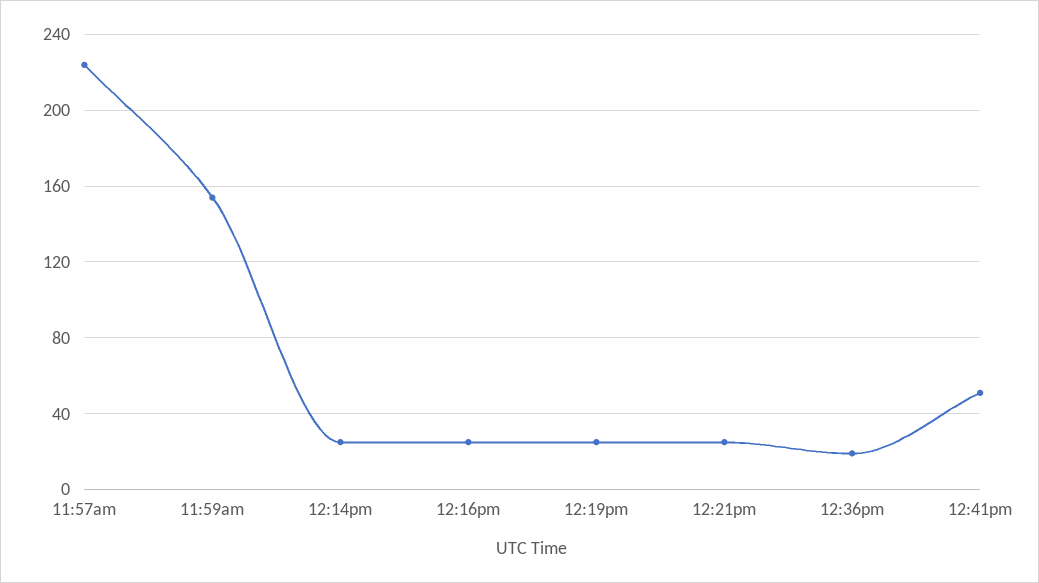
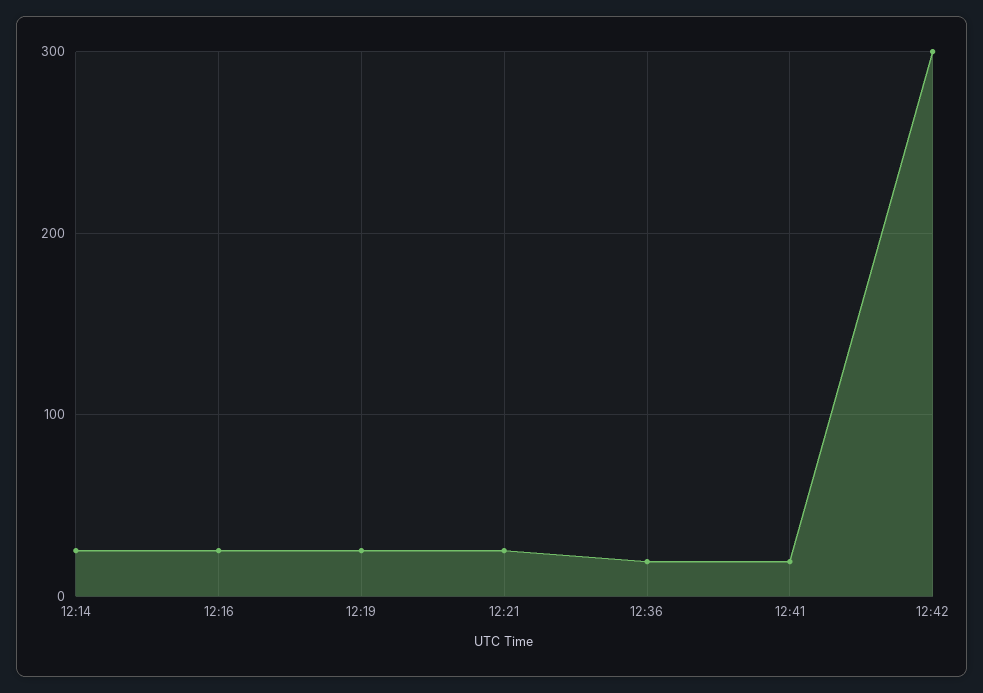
11:57am: 225 -> none
11:59am: 155 -> none
12:41pm: 50 -> 20
12:42: none -> 300

